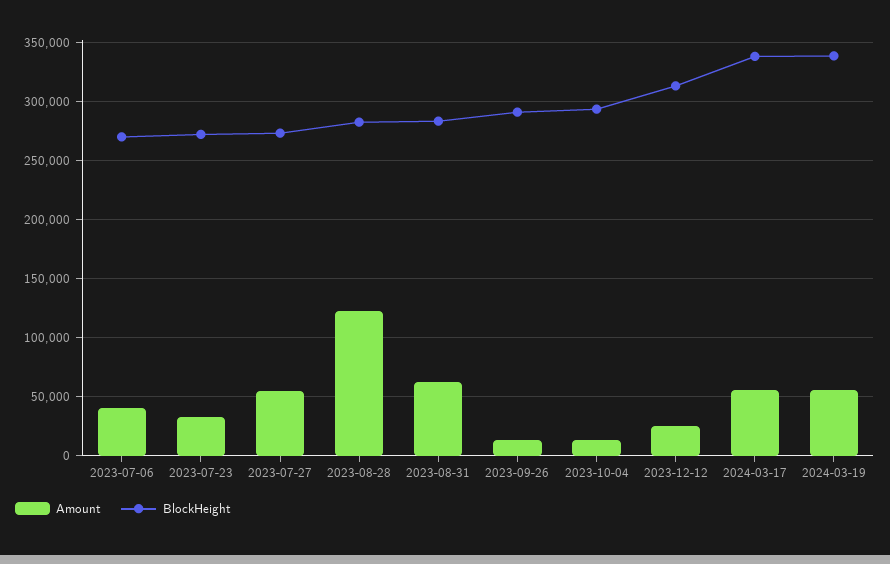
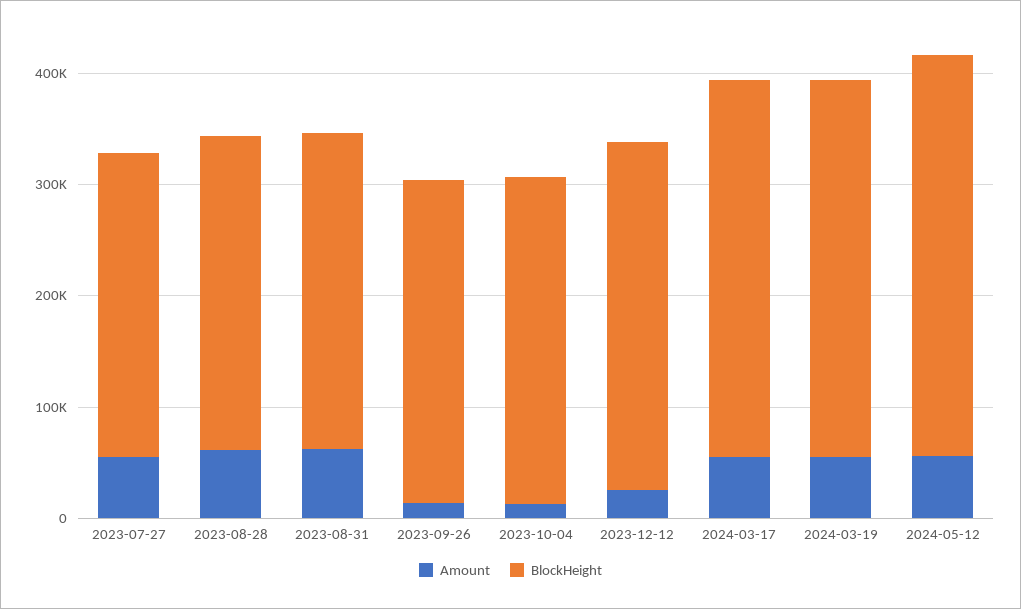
Amount, 2023-07-06: 40000 -> none
BlockHeight, 2023-07-06: 270000 -> none
Amount, 2023-07-23: 30000 -> none
BlockHeight, 2023-07-23: 270000 -> none
Amount, 2023-08-28: 120000 -> 60000
Amount, 2024-05-12: none -> 60000
BlockHeight, 2024-05-12: none -> 360000

